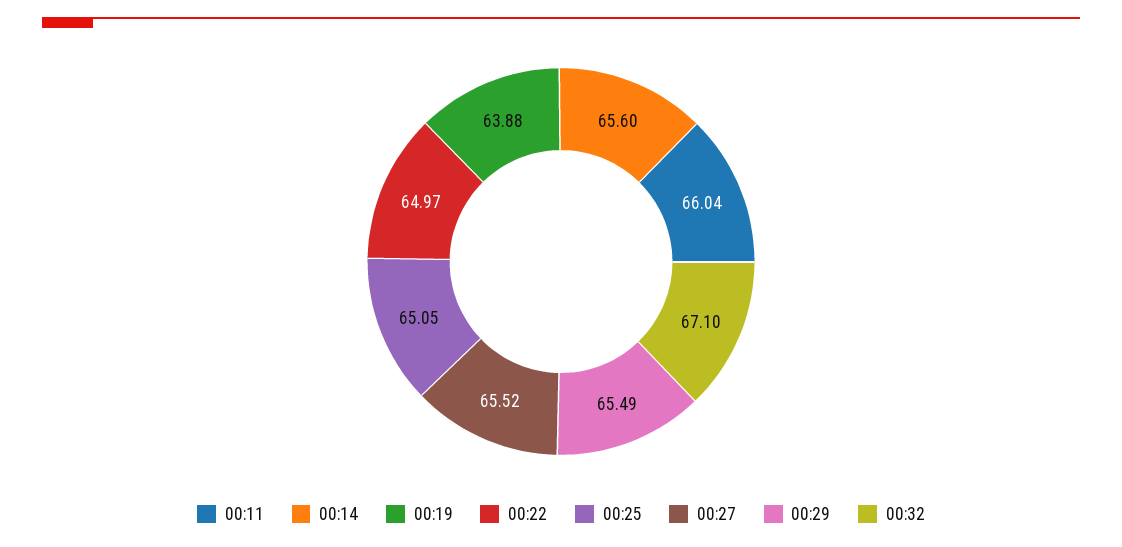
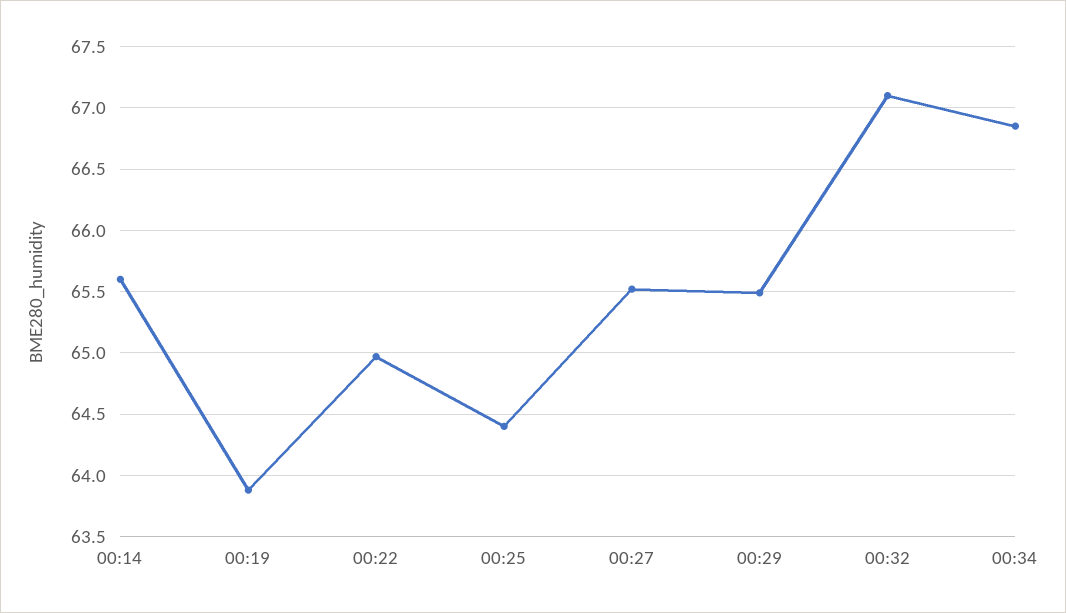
00:11: 66.04 -> none
00:25: 65.05 -> 64.4
00:34: none -> 66.85

